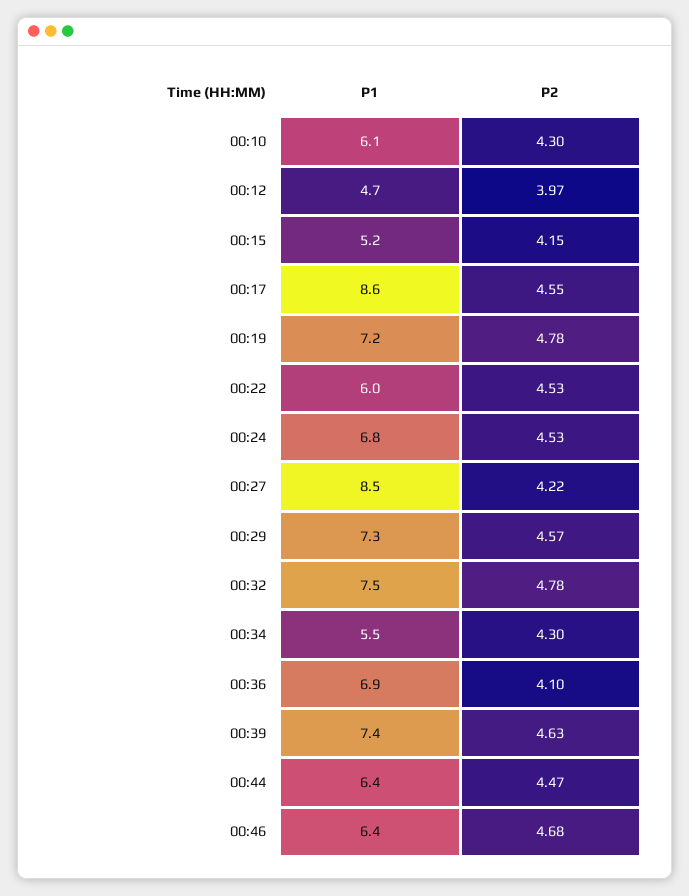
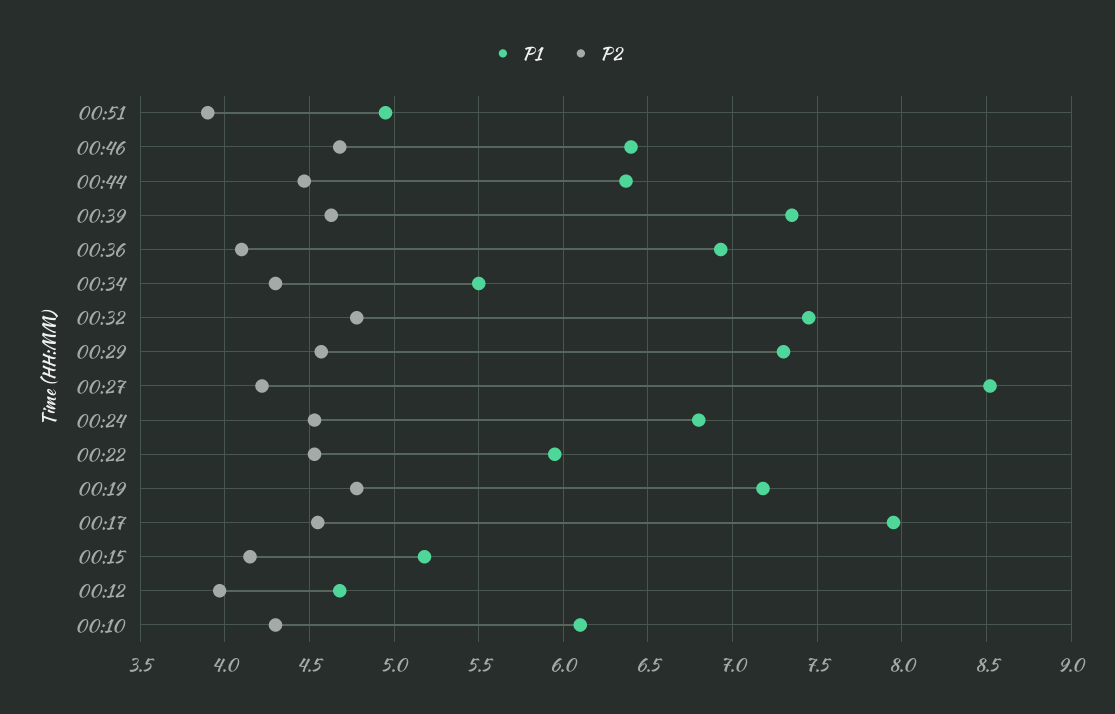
P1, 00:17: 8.6 -> 7.95
P1, 00:51: none -> 4.95
P2, 00:51: none -> 3.9

